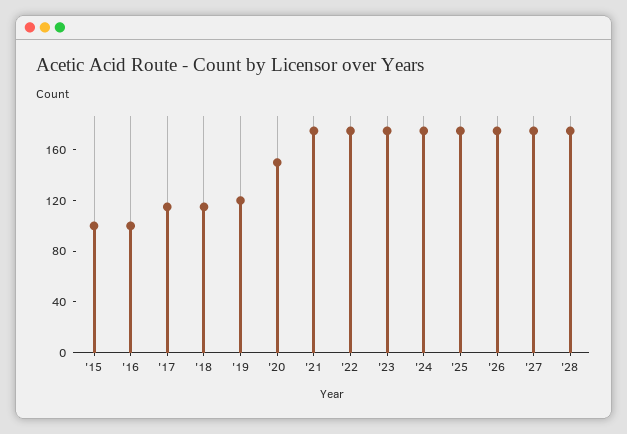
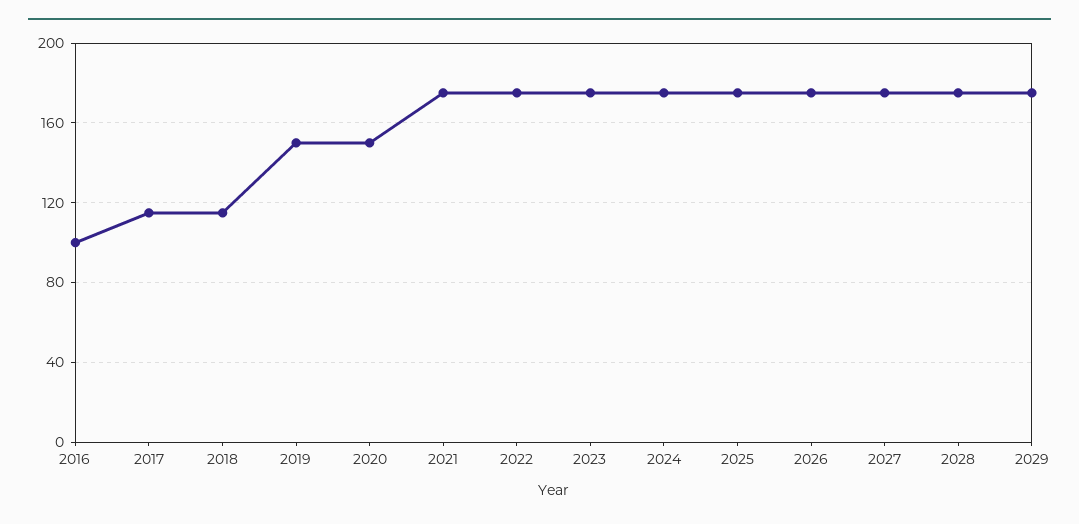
'15: 100 -> none
'19: 120 -> 150
2029: none -> 175

